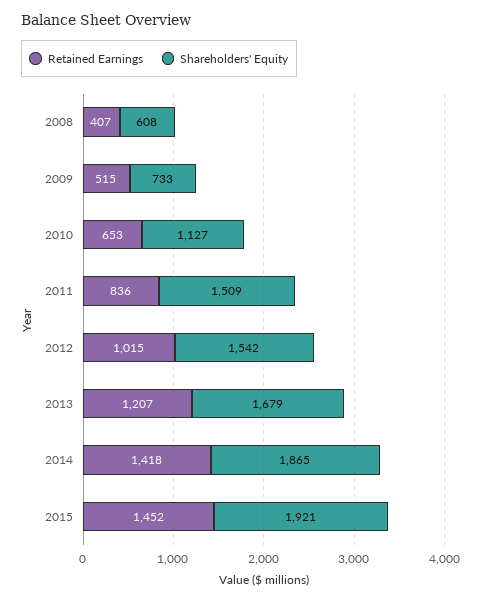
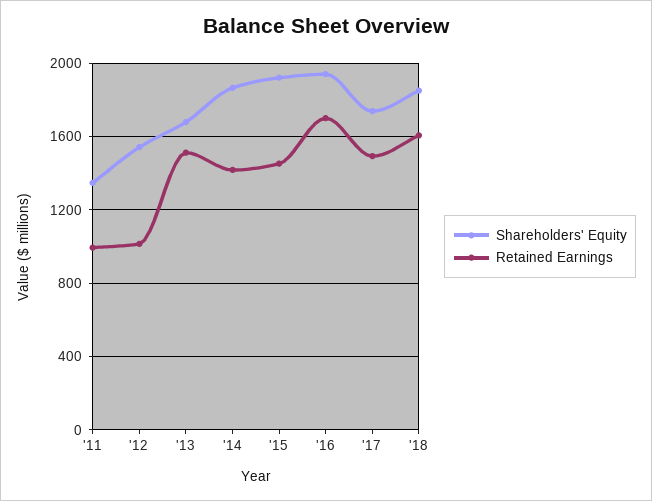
Retained Earnings, 2008: 407 -> none
Shareholders' Equity, 2008: 608 -> none
Retained Earnings, 2009: 515 -> none
Shareholders' Equity, 2009: 733 -> none
Retained Earnings, 2010: 653 -> none
Shareholders' Equity, 2010: 1127 -> none
Retained Earnings, 2011: 836 -> 1000
Shareholders' Equity, 2011: 1509 -> 1350
Retained Earnings, 2013: 1207 -> 1500
Shareholders' Equity, '16: none -> 1950
Retained Earnings, '16: none -> 1700
Shareholders' Equity, '17: none -> 1750
Retained Earnings, '17: none -> 1500
Shareholders' Equity, '18: none -> 1850
Retained Earnings, '18: none -> 1600

